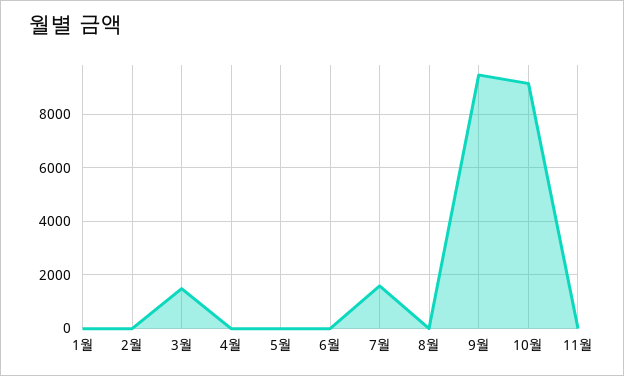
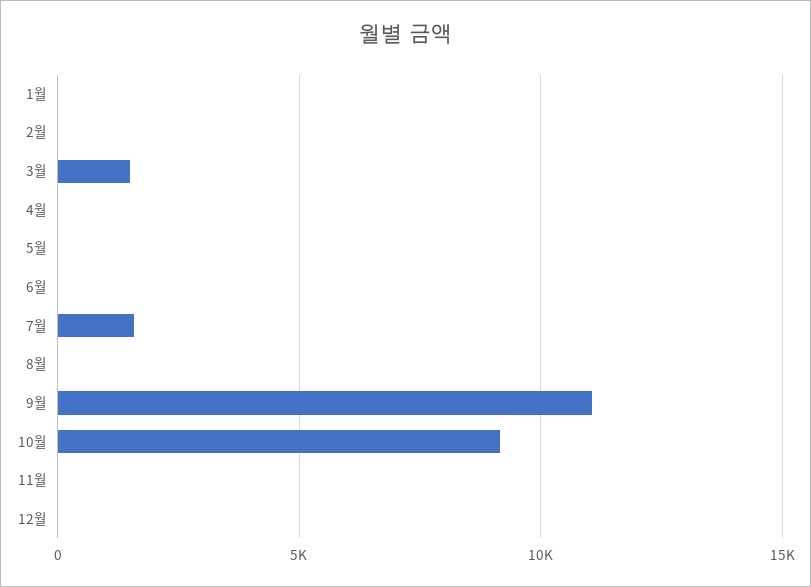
9월: 9500 -> 11000
12월: none -> 0

